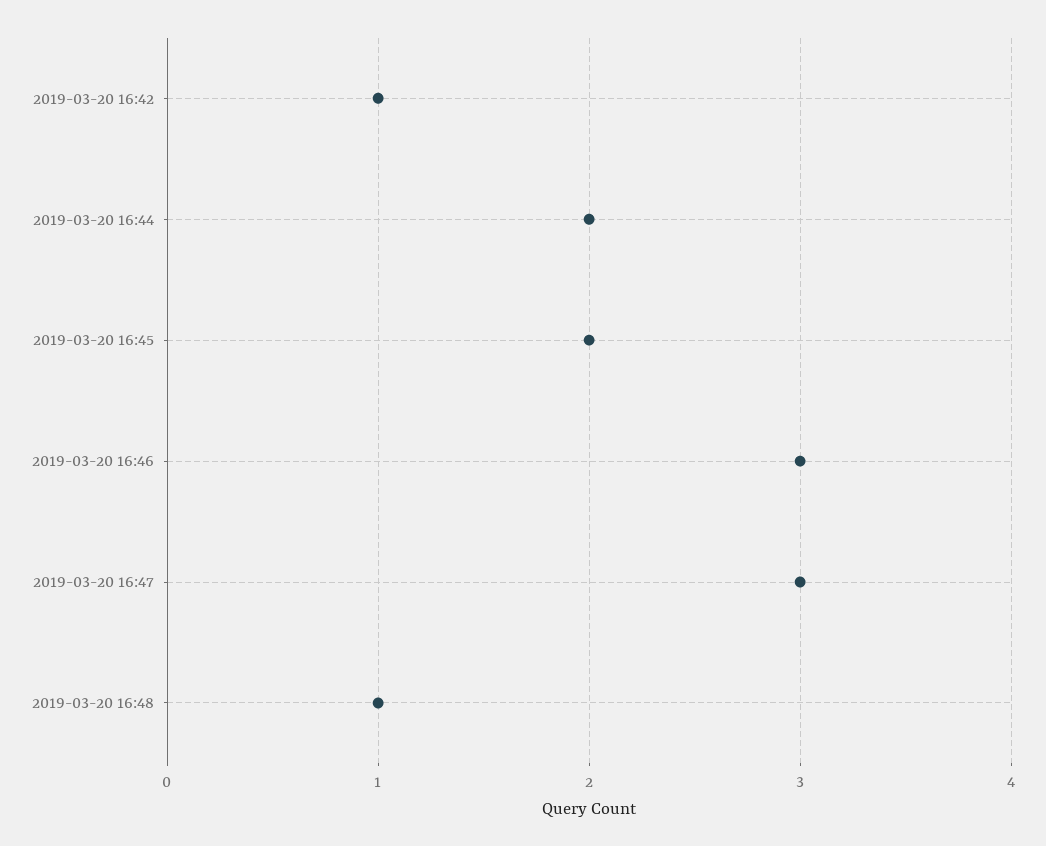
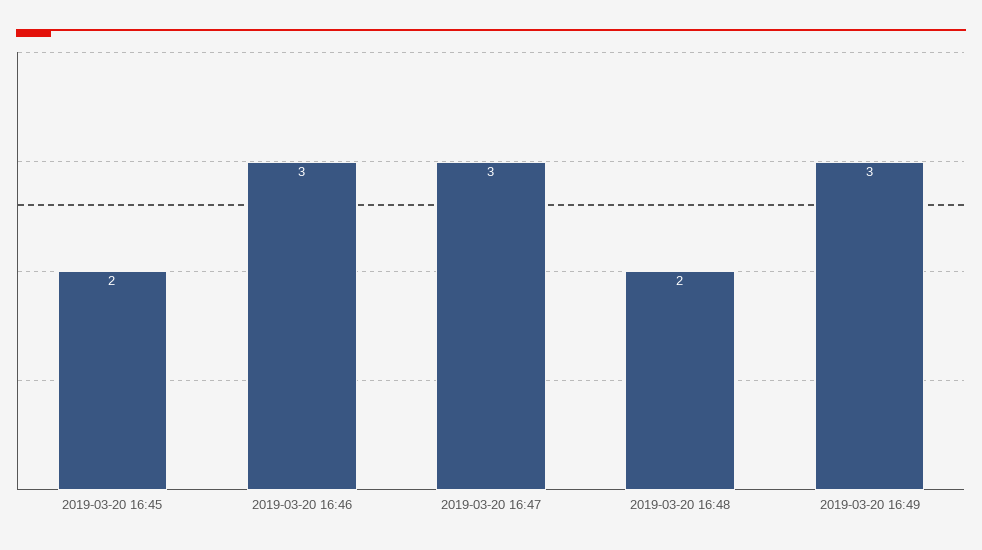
2019-03-20 16:42: 1 -> none
2019-03-20 16:44: 2 -> none
2019-03-20 16:48: 1 -> 2
2019-03-20 16:49: none -> 3

